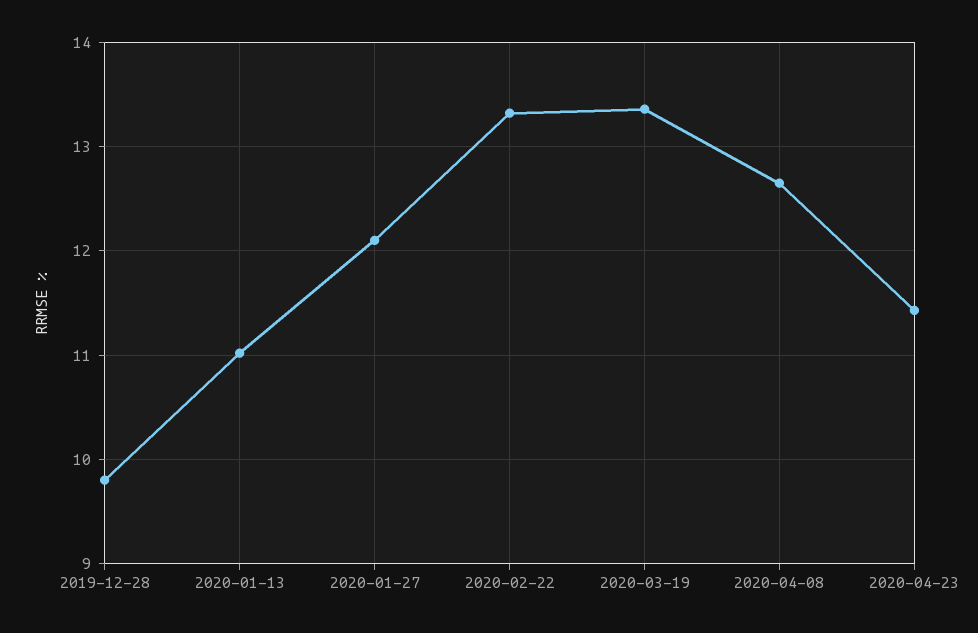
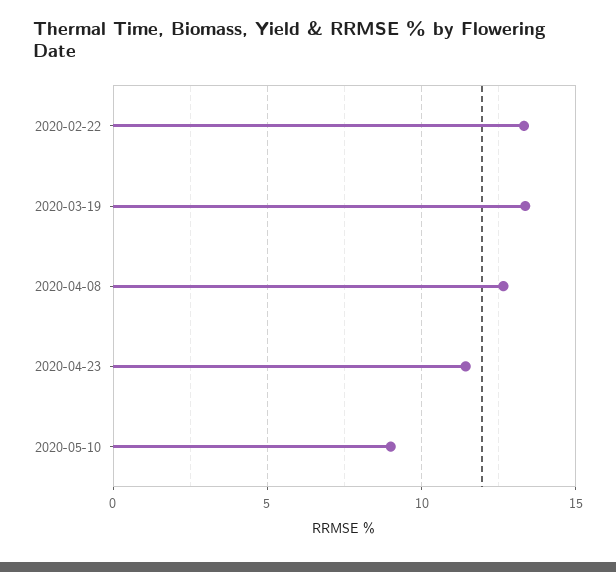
2019-12-28: 9.8 -> none
2020-01-13: 11 -> none
2020-01-27: 12.1 -> none
2020-05-10: none -> 9

